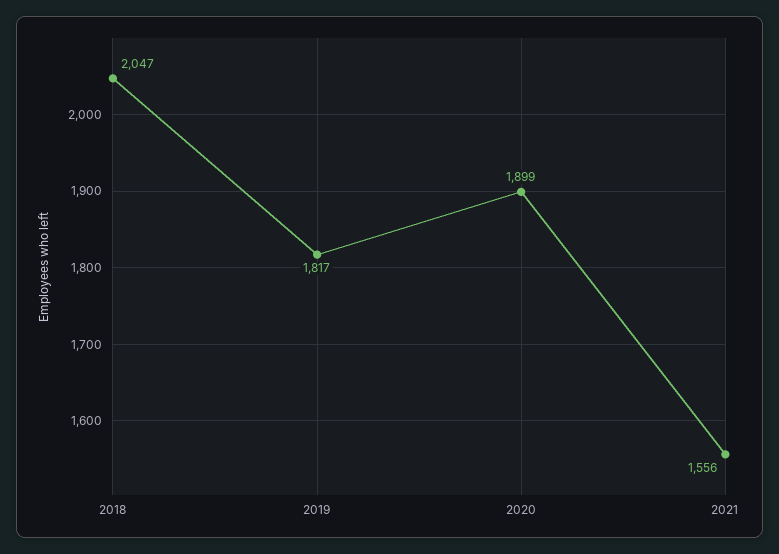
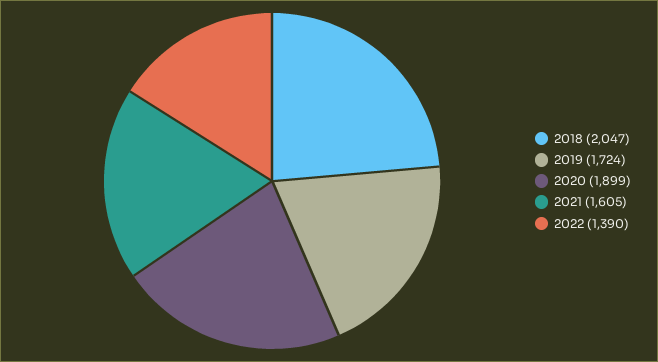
2019: 1817 -> 1724
2021: 1556 -> 1605
2022: none -> 1390

